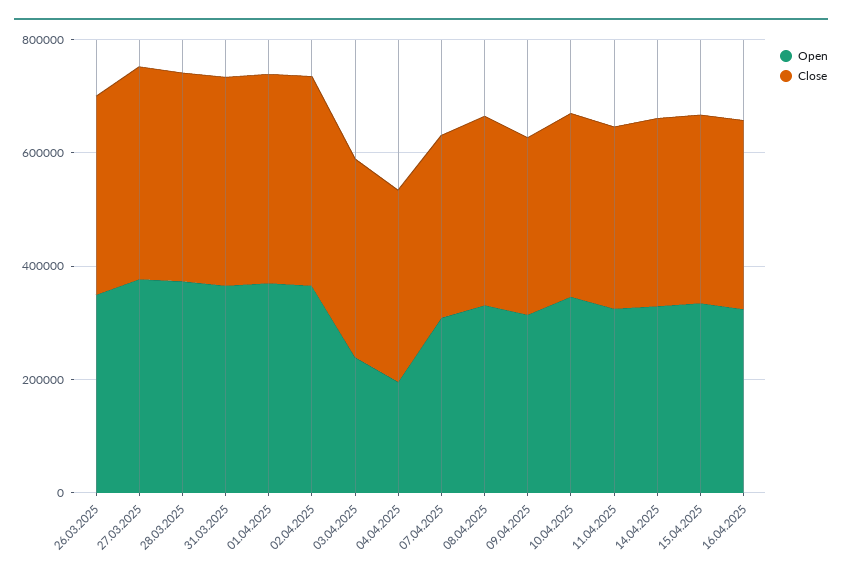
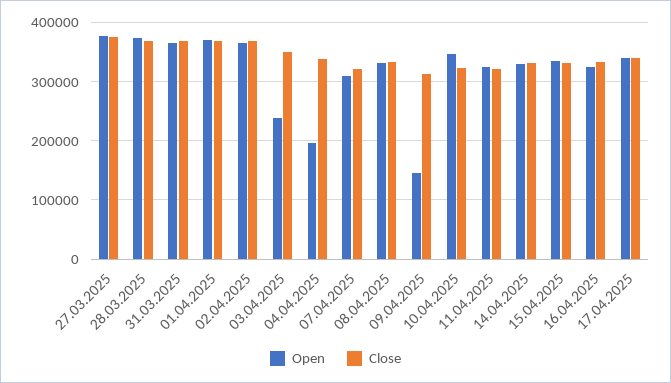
Open, 26.03.2025: 350000 -> none
Close, 26.03.2025: 350000 -> none
Open, 09.04.2025: 300000 -> 140000
Open, 17.04.2025: none -> 340000
Close, 17.04.2025: none -> 340000

